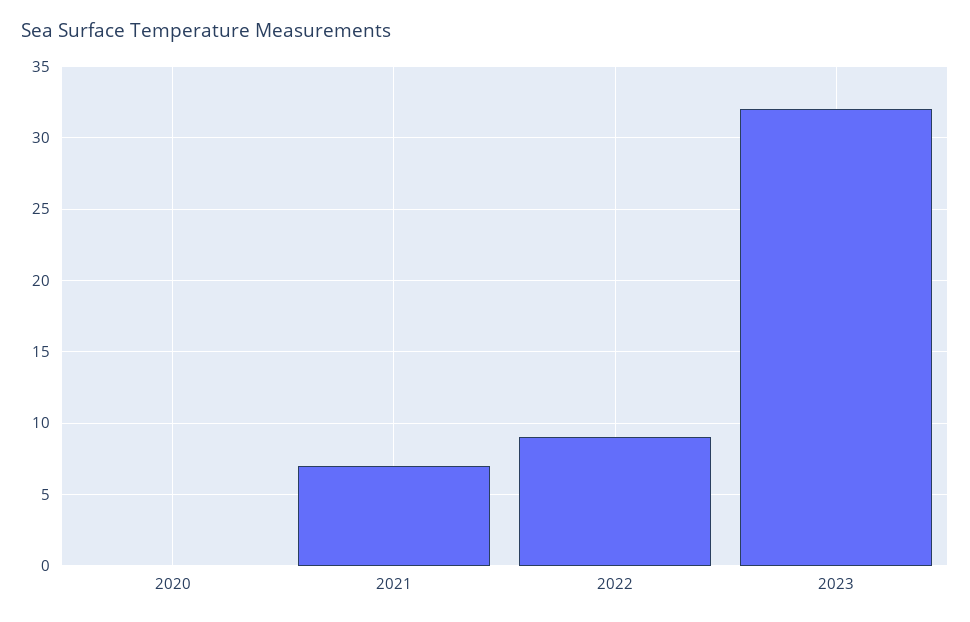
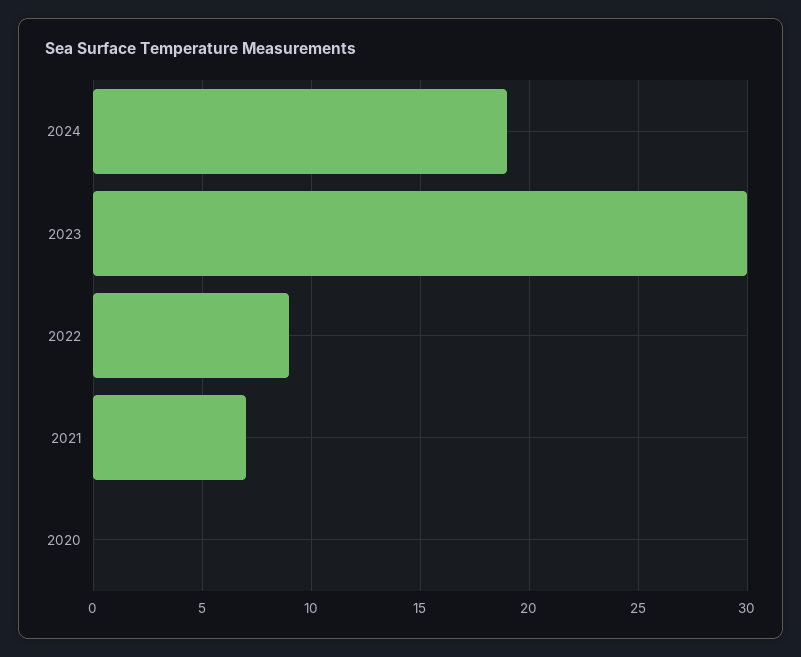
2023: 32 -> 30
2024: none -> 19

